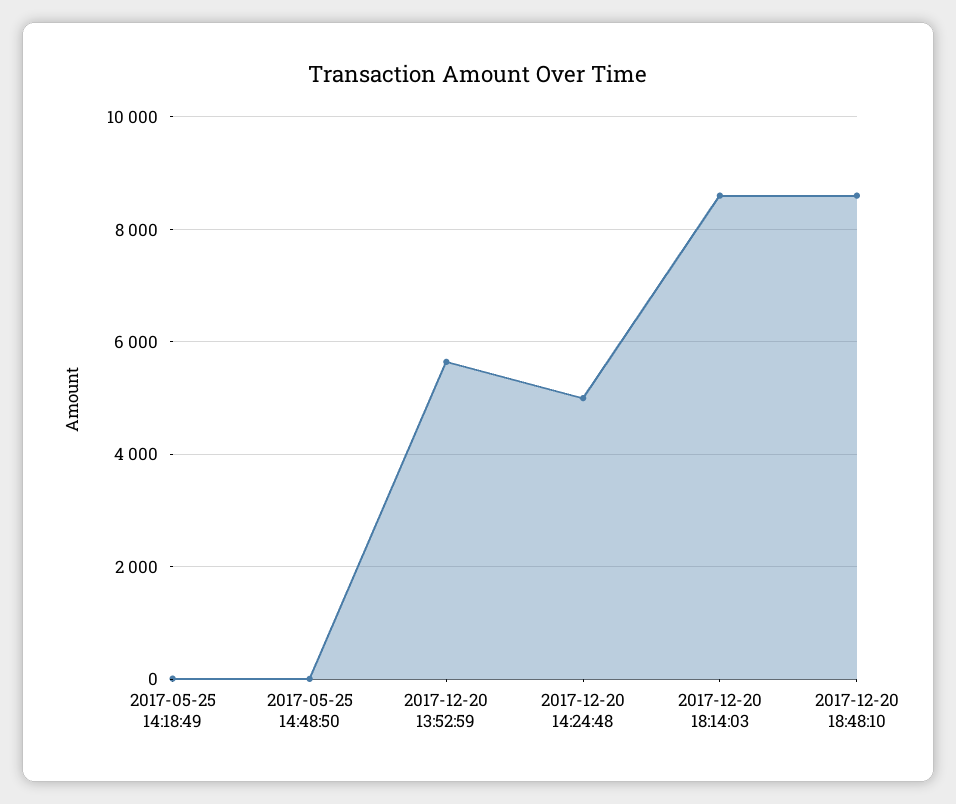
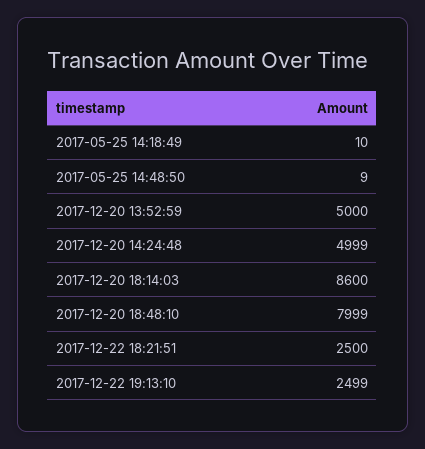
2017-12-20 13:52:59: 5600 -> 5000
2017-12-20 18:48:10: 8600 -> 7999
2017-12-22 18:21:51: none -> 2500
2017-12-22 19:13:10: none -> 2499

